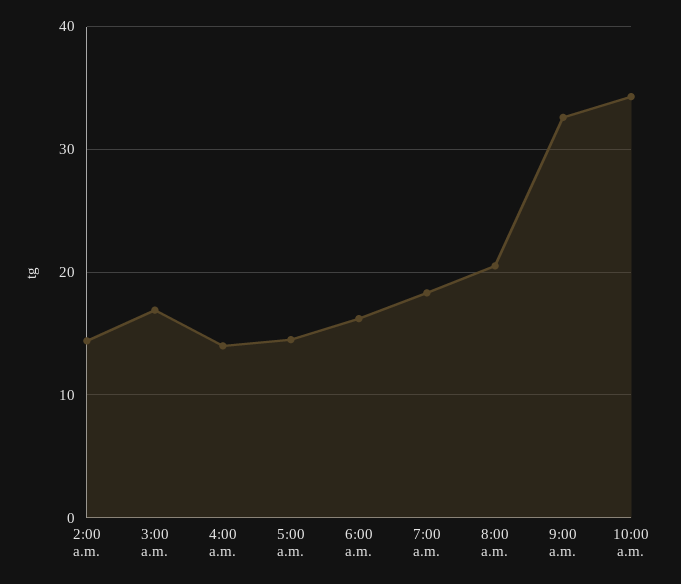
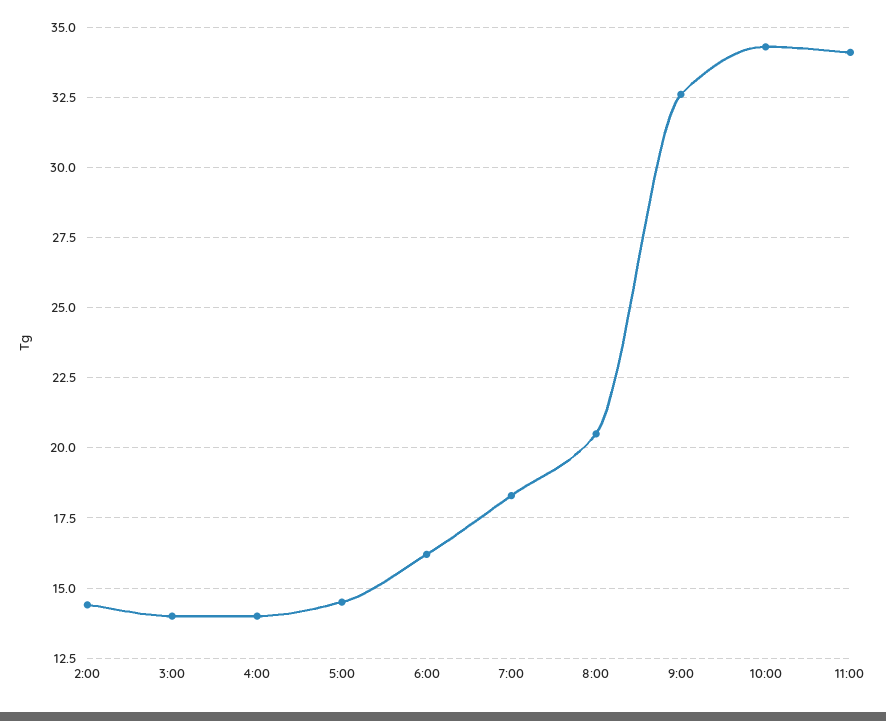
3:00 a.m.: 17 -> 14
11:00: none -> 34

